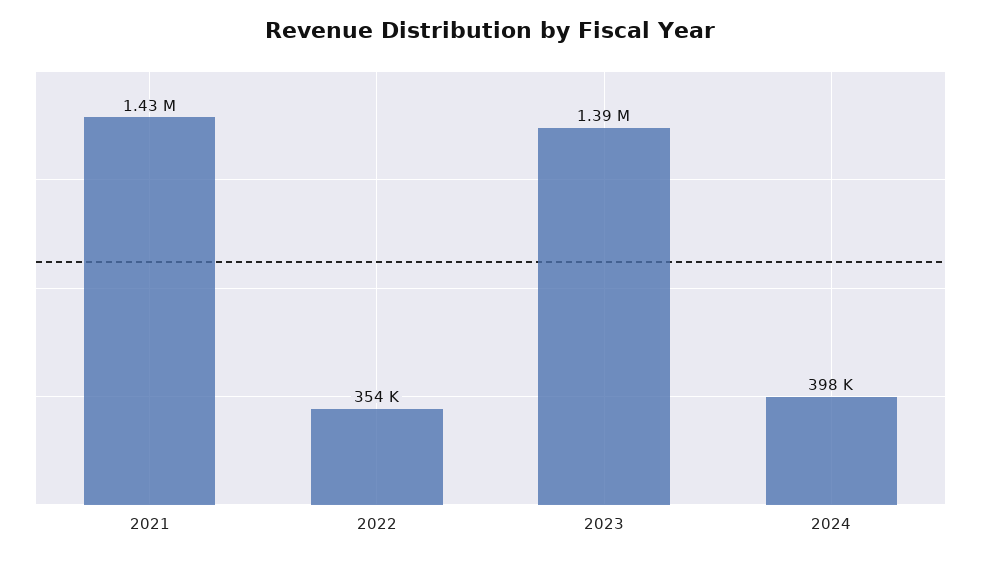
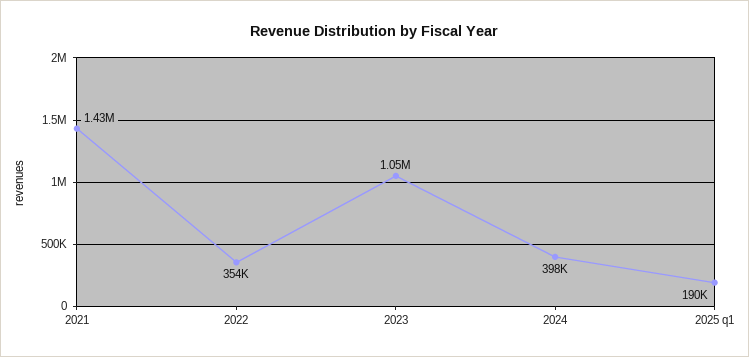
2023: 1390000 -> 1050000
2025 q1: none -> 190000

